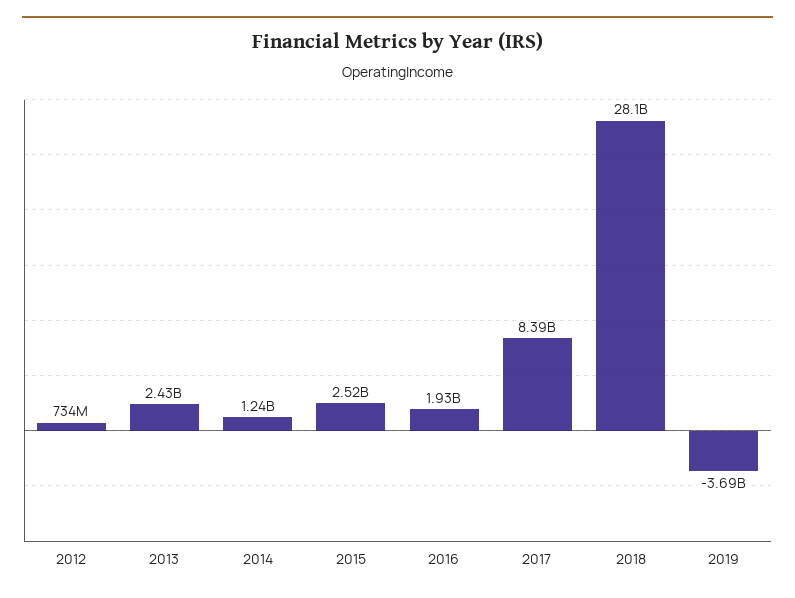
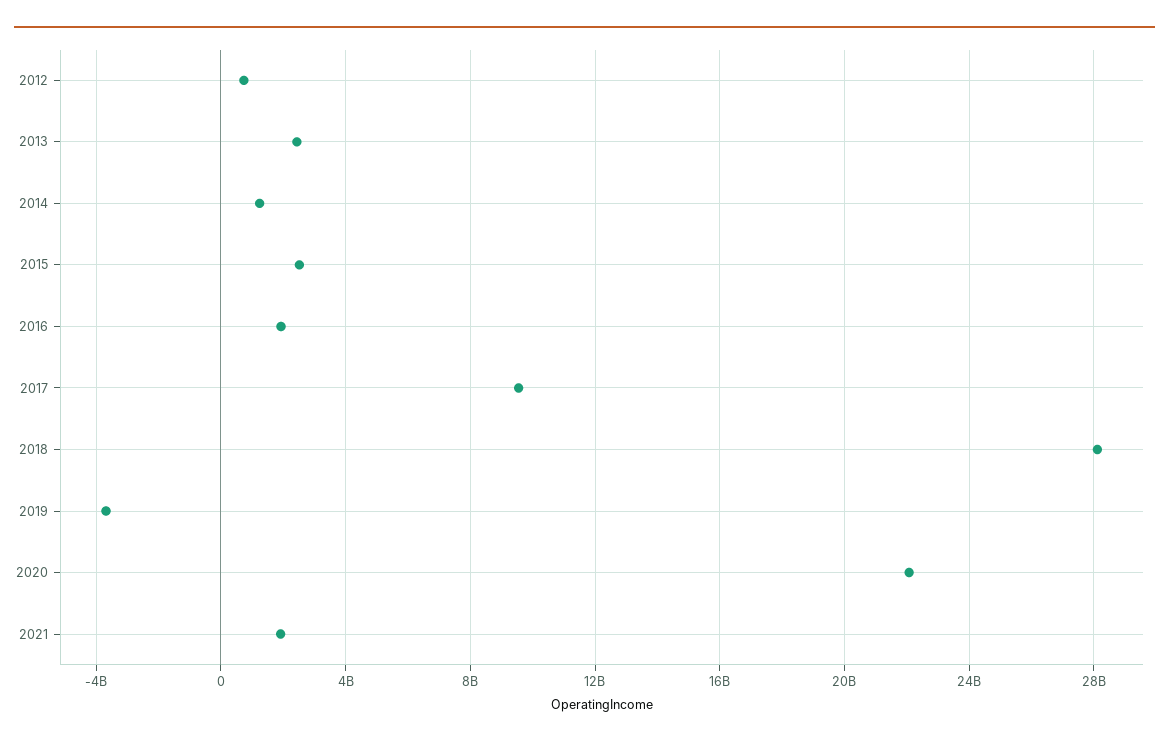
2017: 8390000000 -> 9500000000
2020: none -> 22000000000
2021: none -> 2000000000

